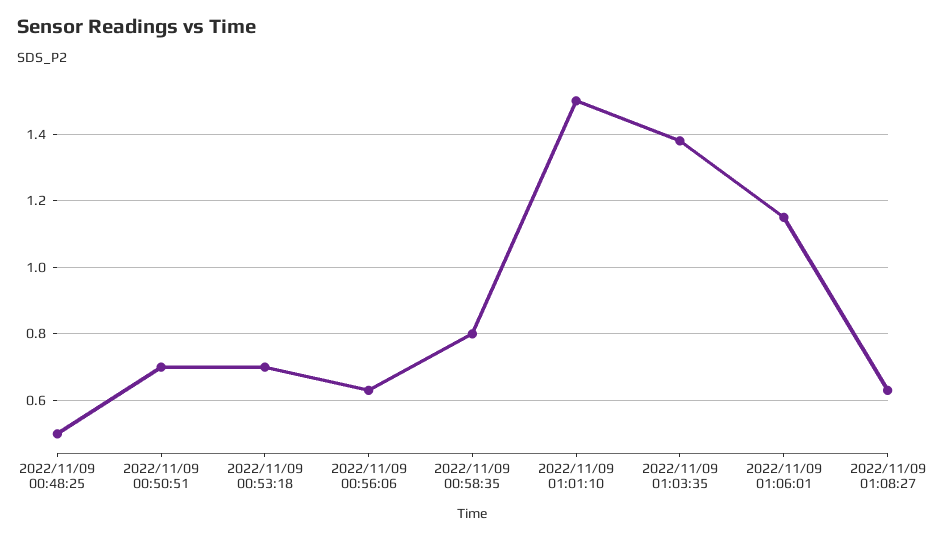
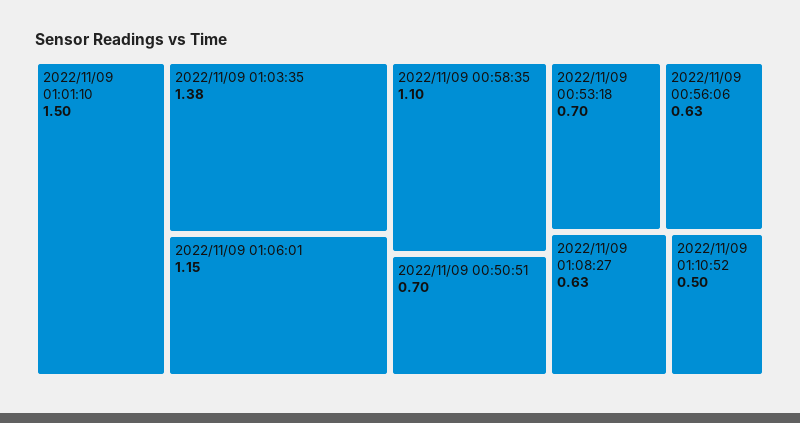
2022/11/09 00:48:25: 0.5 -> none
2022/11/09 00:58:35: 0.8 -> 1.1
2022/11/09 01:10:52: none -> 0.5

